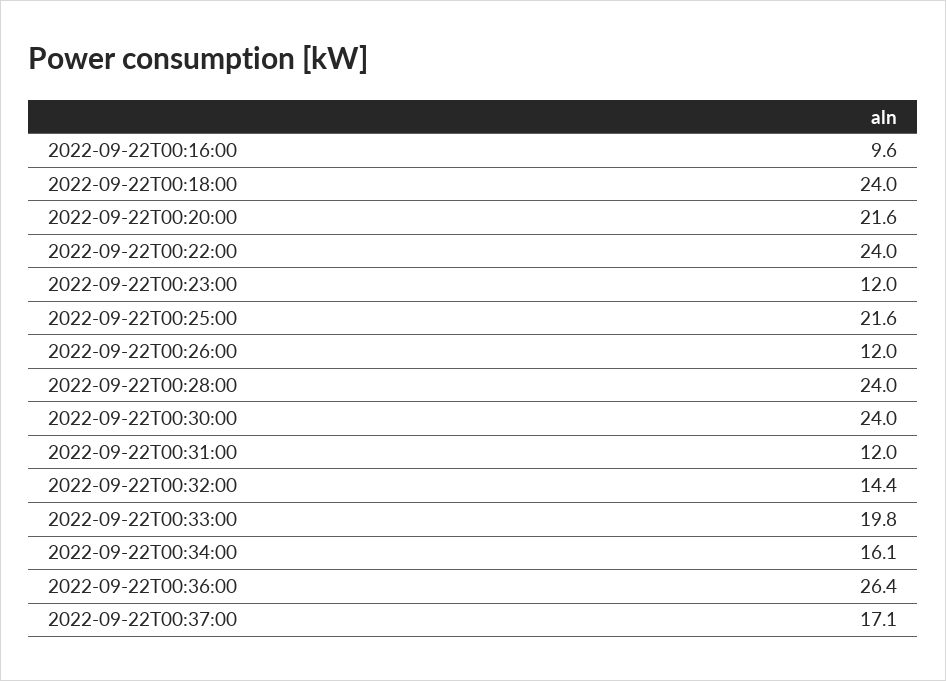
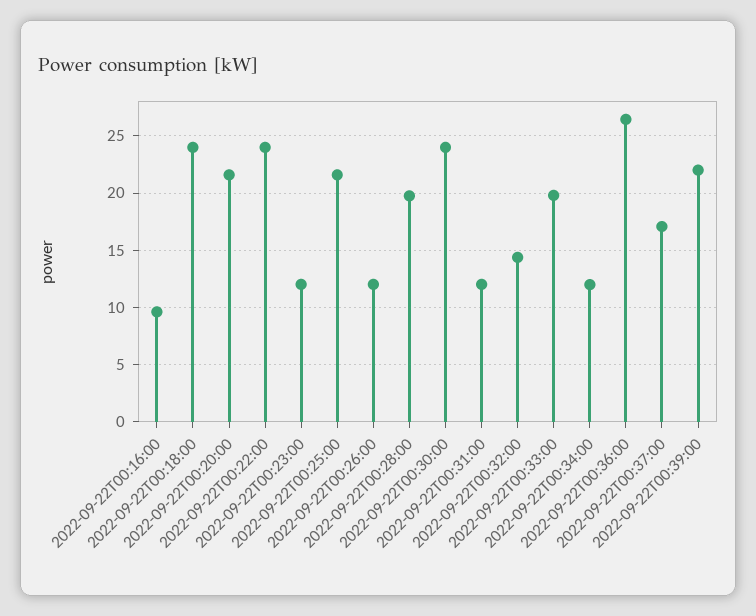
2022-09-22T00:28:00: 24 -> 20
2022-09-22T00:34:00: 16.1 -> 12
2022-09-22T00:39:00: none -> 22

